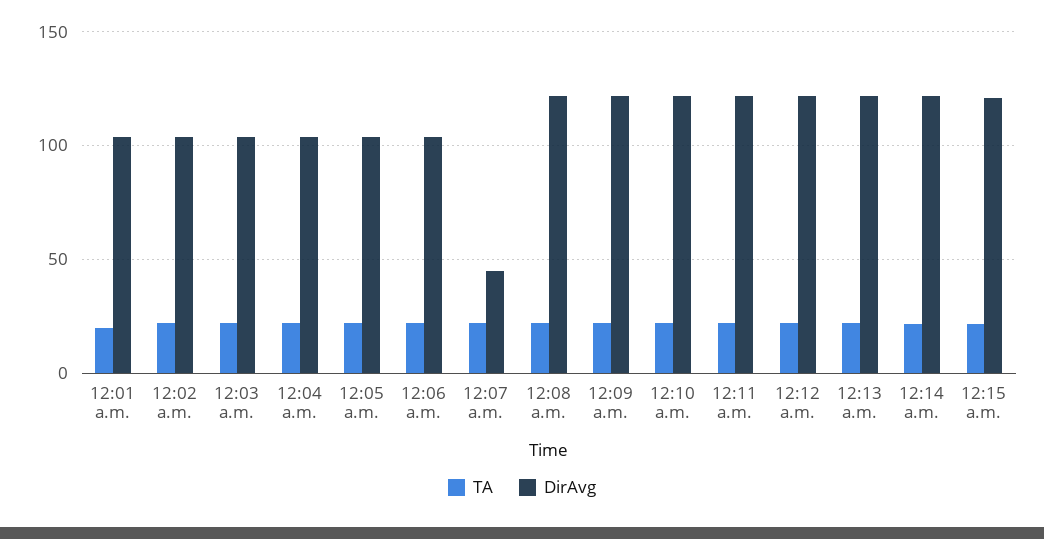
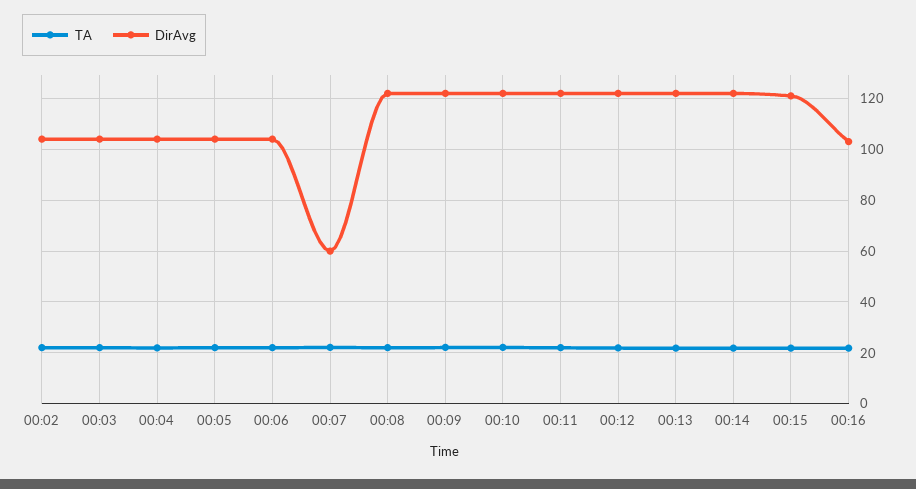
TA, 12:01 a.m.: 20 -> none
DirAvg, 12:01 a.m.: 105 -> none
DirAvg, 12:07 a.m.: 45 -> 60
TA, 00:16: none -> 22.5
DirAvg, 00:16: none -> 102.5

